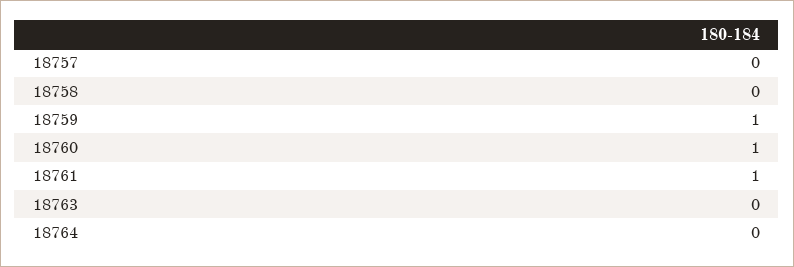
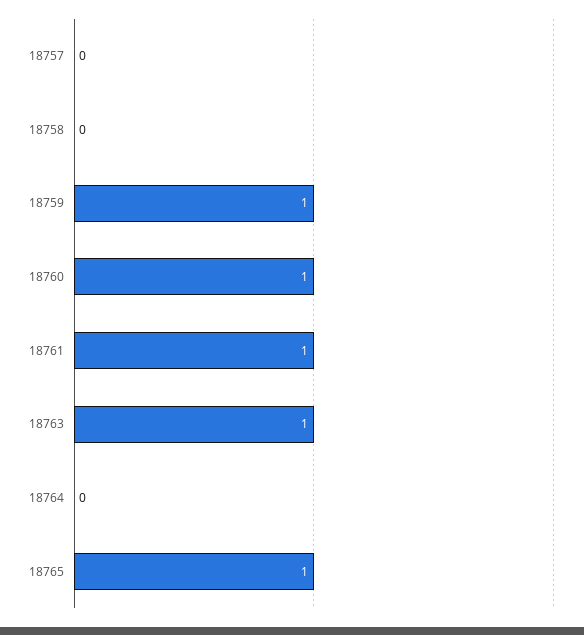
18763: 0 -> 1
18765: none -> 1

